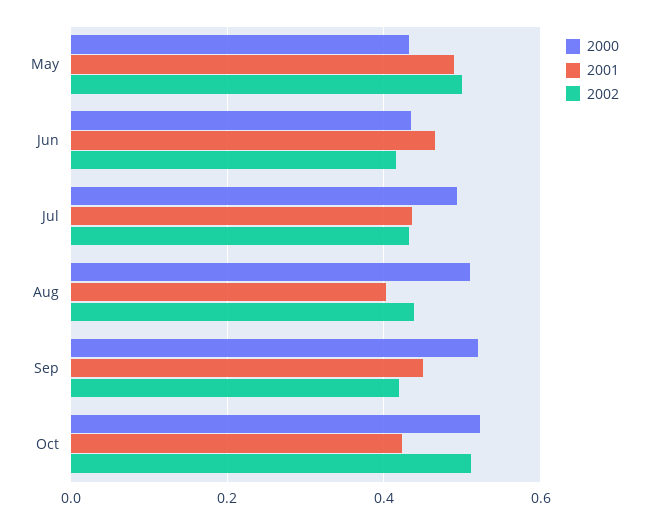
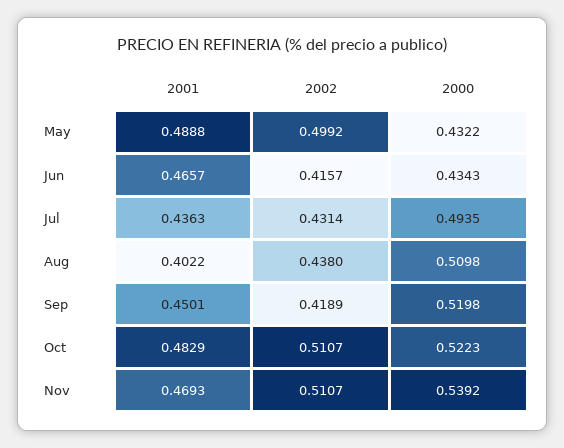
2001, Oct: 0.42 -> 0.4829
2001, Nov: none -> 0.4693
2002, Nov: none -> 0.5107
2000, Nov: none -> 0.5392

